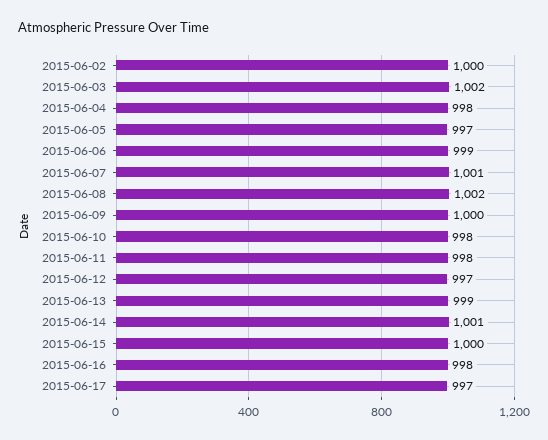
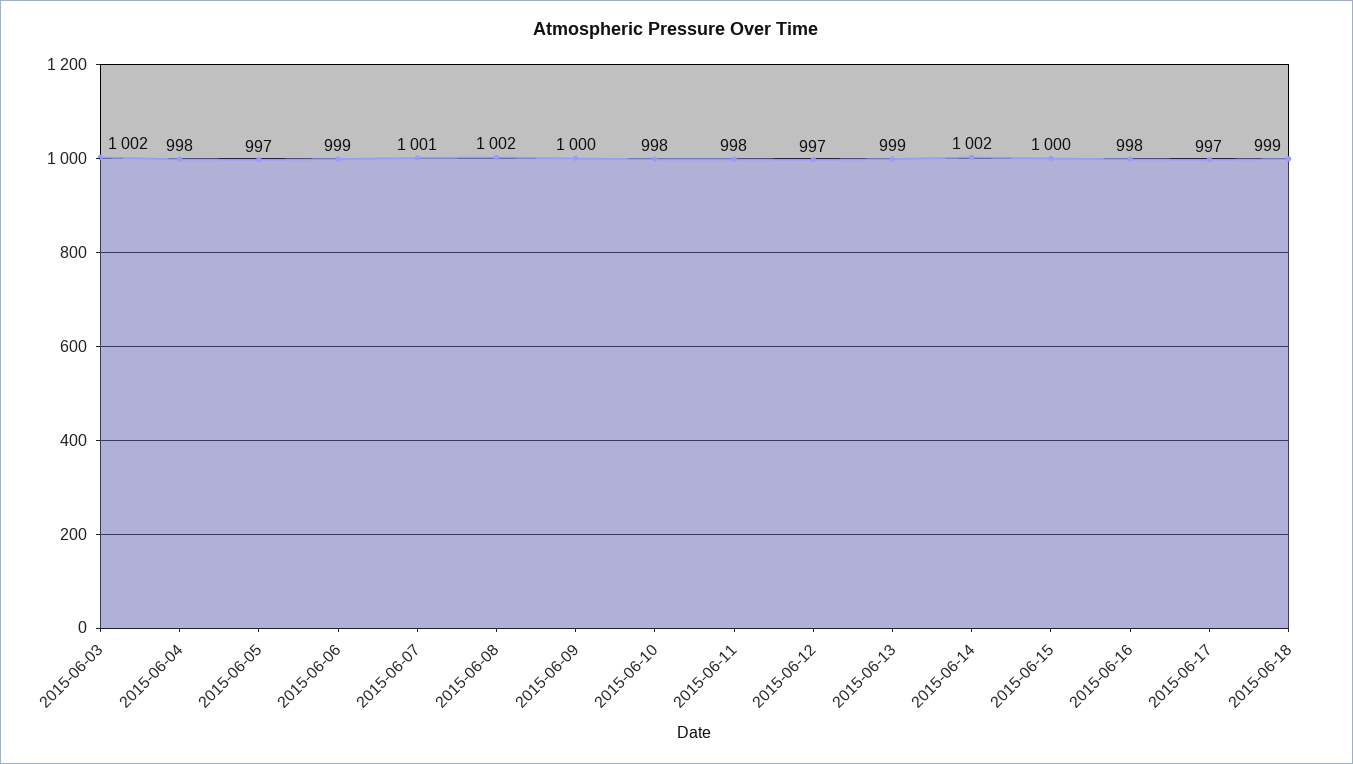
2015-06-02: 1000 -> none
2015-06-14: 1001 -> 1002
2015-06-18: none -> 999

